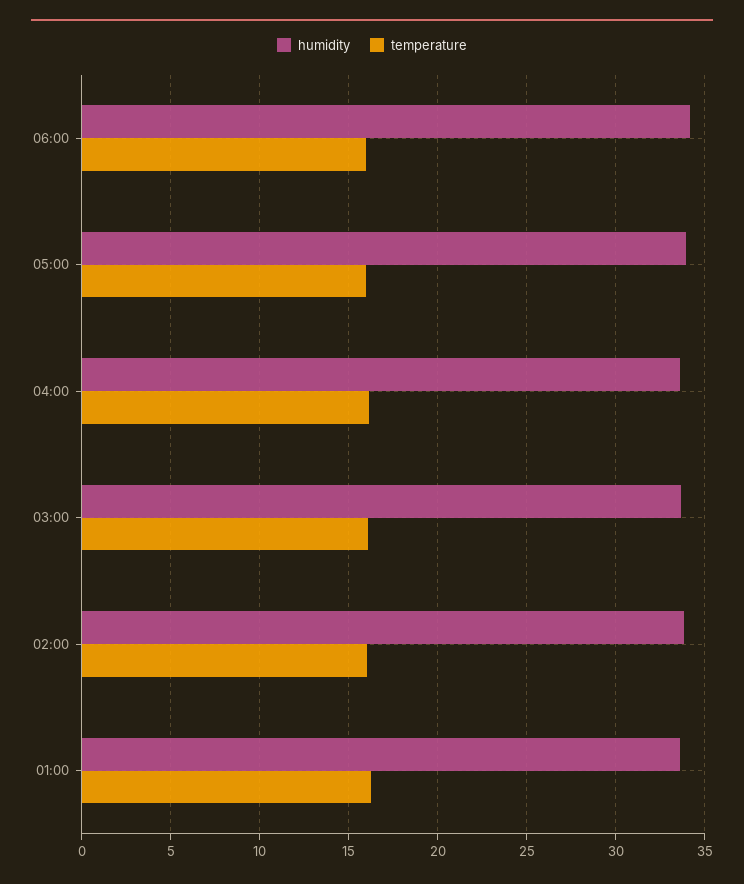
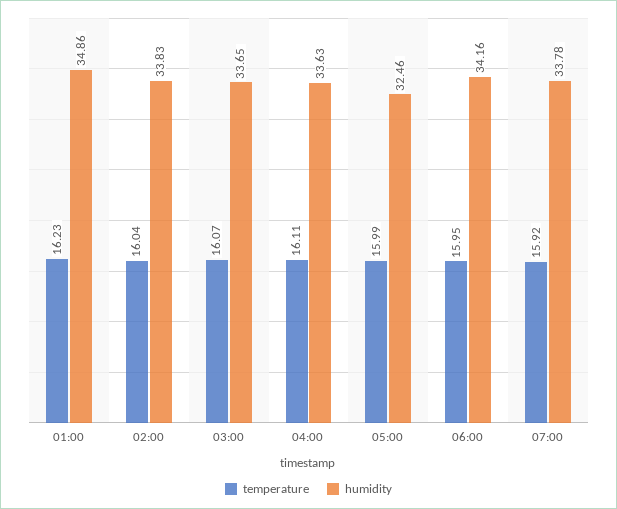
humidity, 05:00: 34 -> 32.46
humidity, 01:00: 33.5 -> 34.86
temperature, 07:00: none -> 15.92
humidity, 07:00: none -> 33.78

